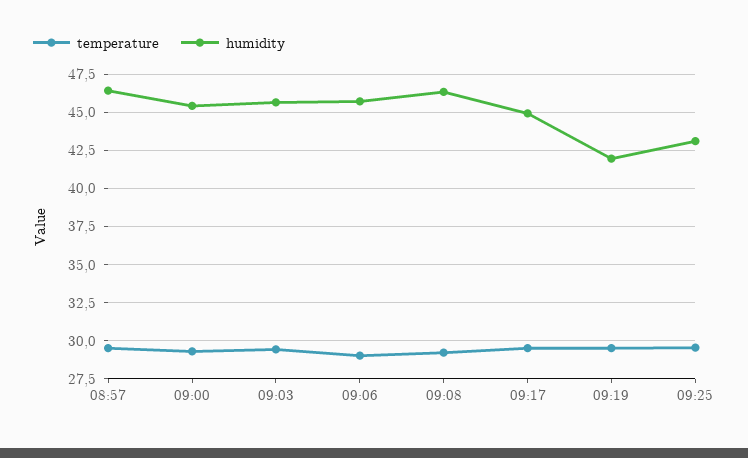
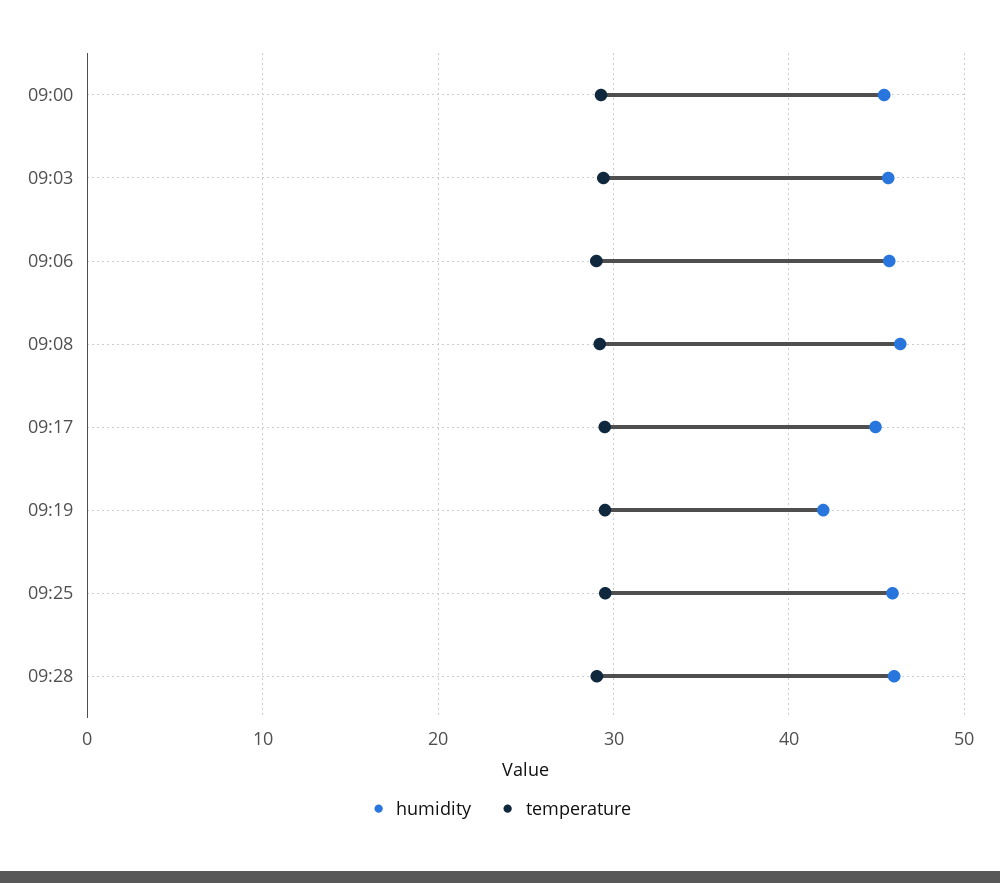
temperature, 08:57: 29.5 -> none
humidity, 08:57: 46.5 -> none
humidity, 09:25: 43 -> 46
humidity, 09:28: none -> 46
temperature, 09:28: none -> 29

